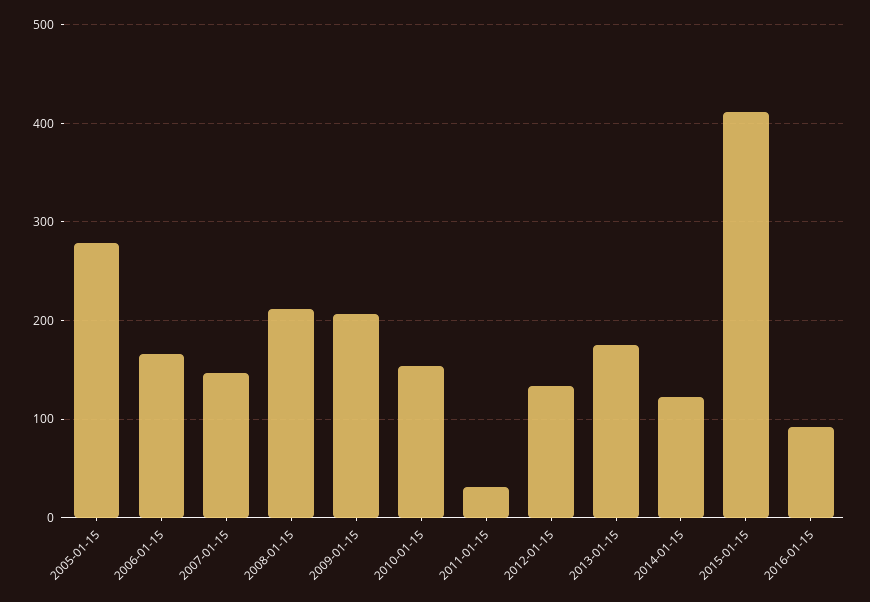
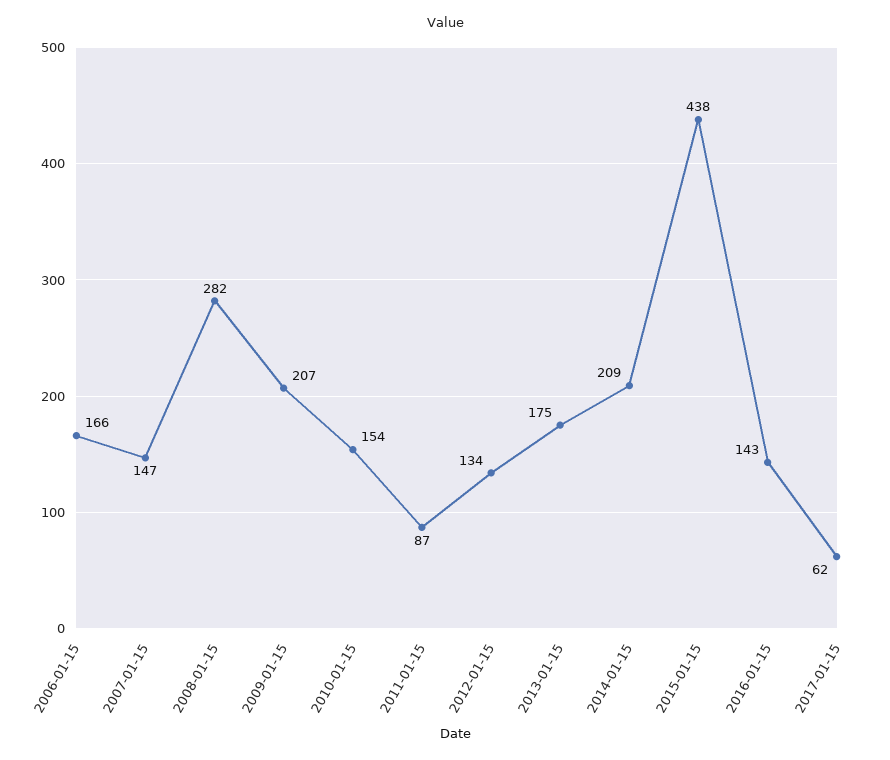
2005-01-15: 280 -> none
2008-01-15: 210 -> 282
2011-01-15: 30 -> 87
2014-01-15: 120 -> 209
2015-01-15: 410 -> 438
2016-01-15: 90 -> 143
2017-01-15: none -> 62

